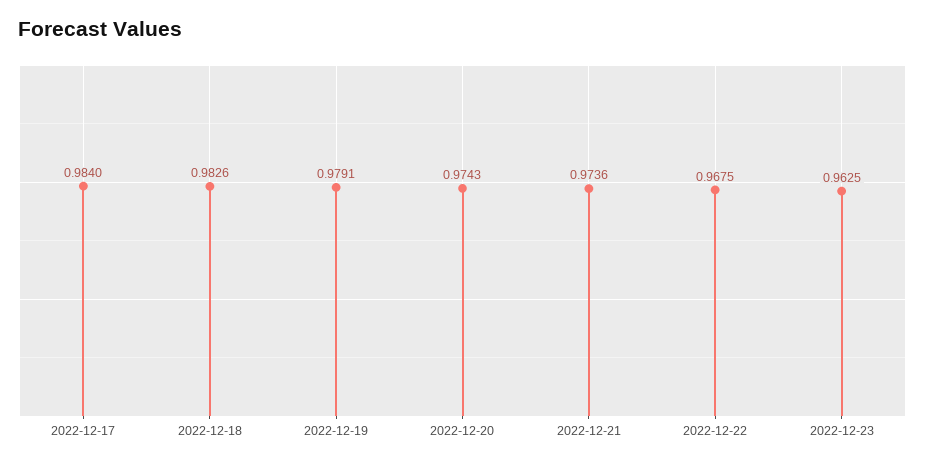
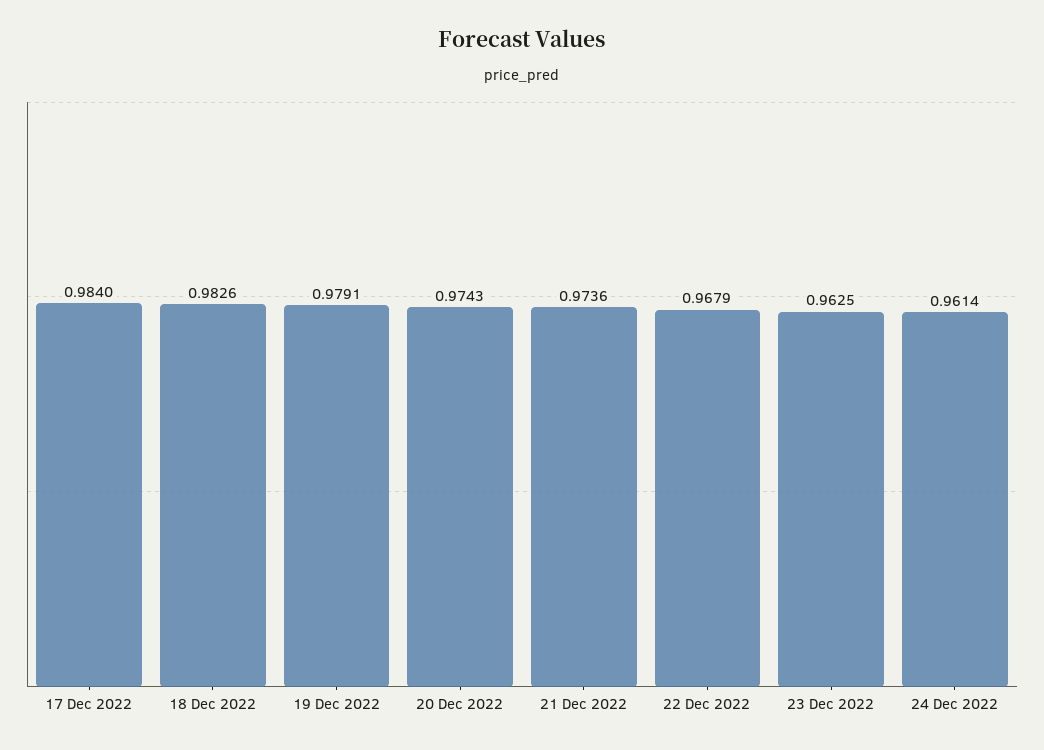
2022-12-22: 0.9675 -> 0.9679
24 Dec 2022: none -> 0.9614

